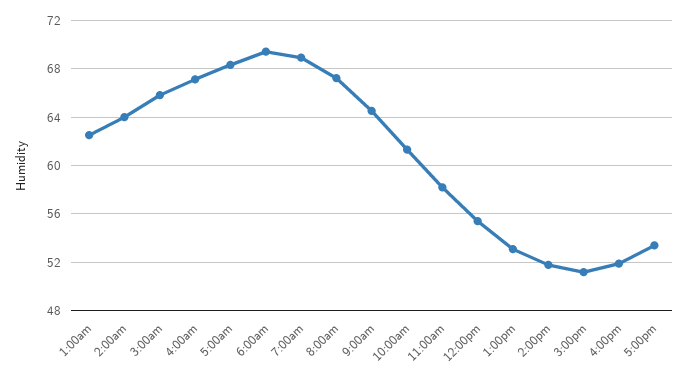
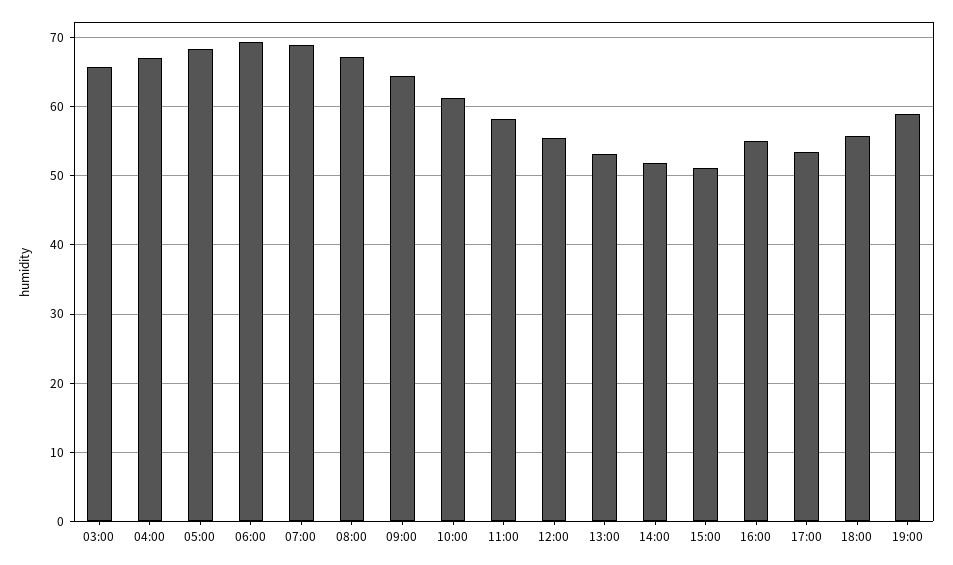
1:00am: 62.5 -> none
2:00am: 64 -> none
4:00pm: 52 -> 55
18:00: none -> 56
19:00: none -> 59

